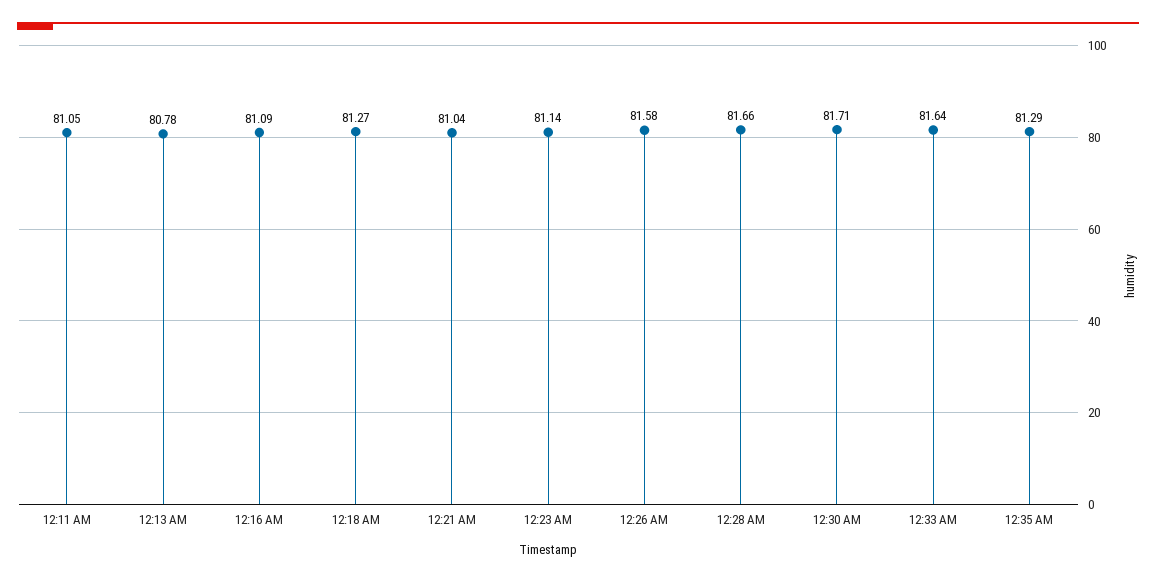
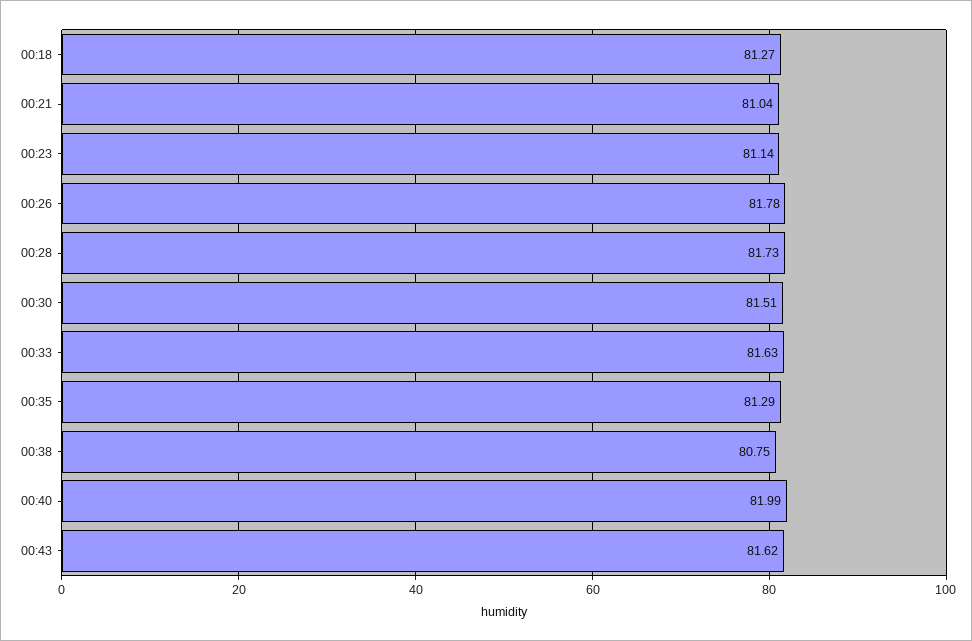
12:11 AM: 81.05 -> none
12:13 AM: 80.78 -> none
12:16 AM: 81.09 -> none
12:26 AM: 81.58 -> 81.78
12:28 AM: 81.66 -> 81.73
12:30 AM: 81.71 -> 81.51
12:33 AM: 81.64 -> 81.63
00:38: none -> 80.75
00:40: none -> 81.99
00:43: none -> 81.62

